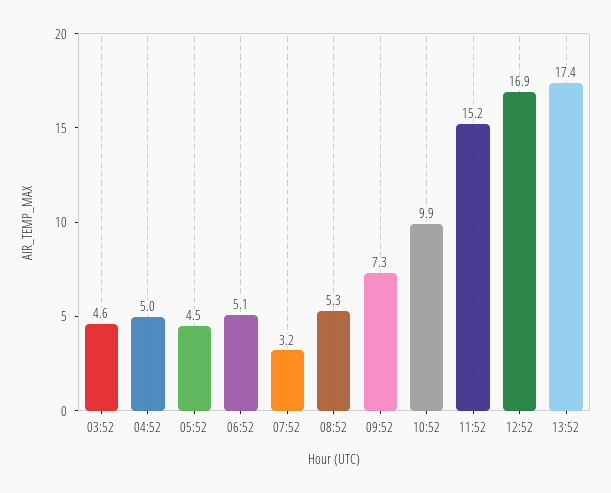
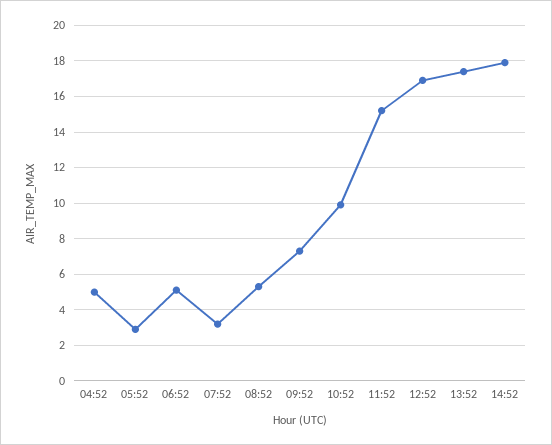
03:52: 4.6 -> none
05:52: 4.5 -> 3
14:52: none -> 18

